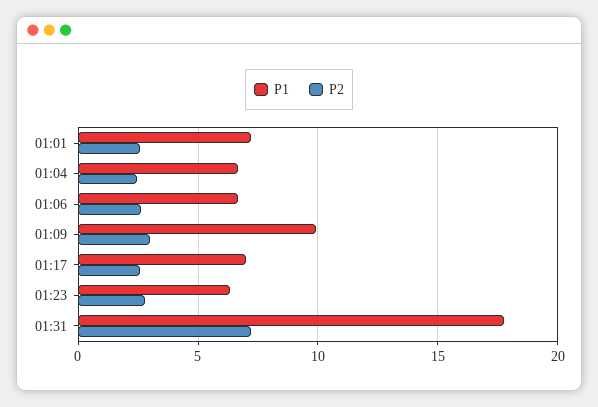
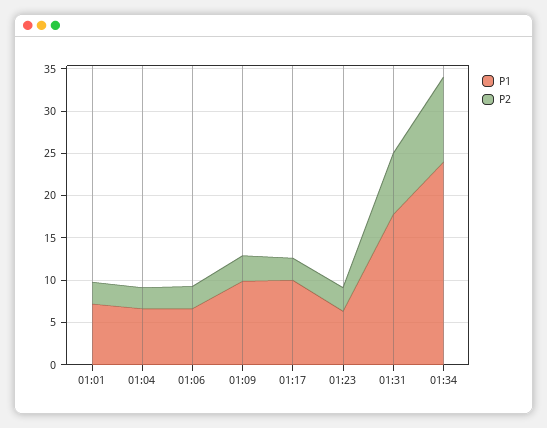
P1, 01:17: 7 -> 10
P1, 01:34: none -> 24
P2, 01:34: none -> 10

